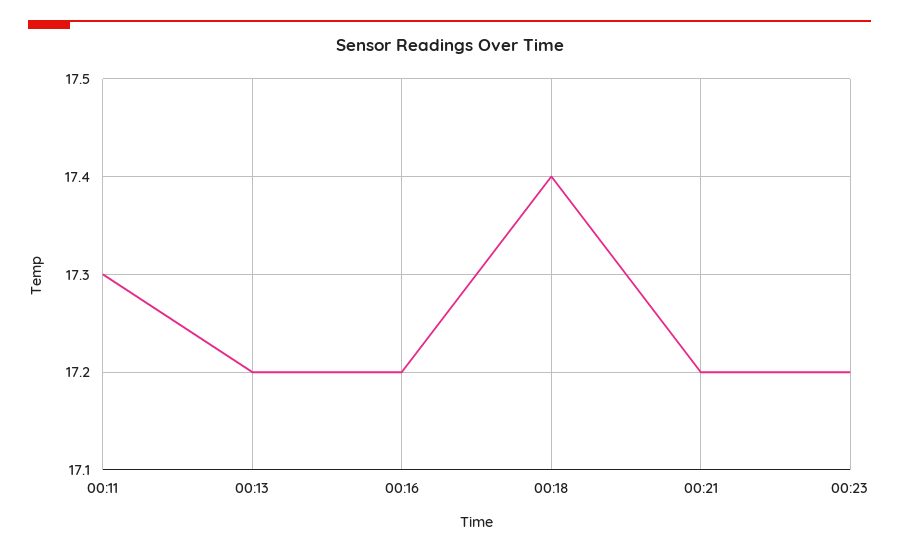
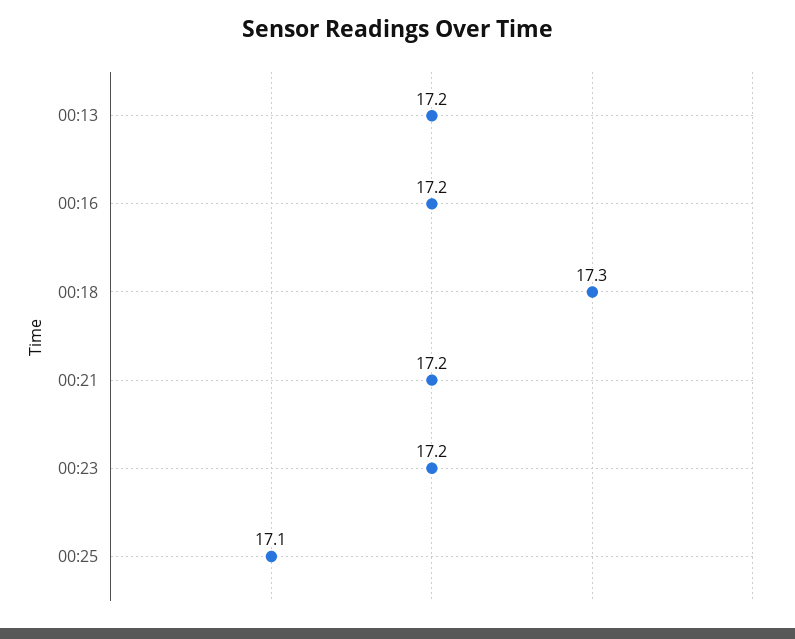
00:11: 17.3 -> none
00:18: 17.4 -> 17.3
00:25: none -> 17.1

